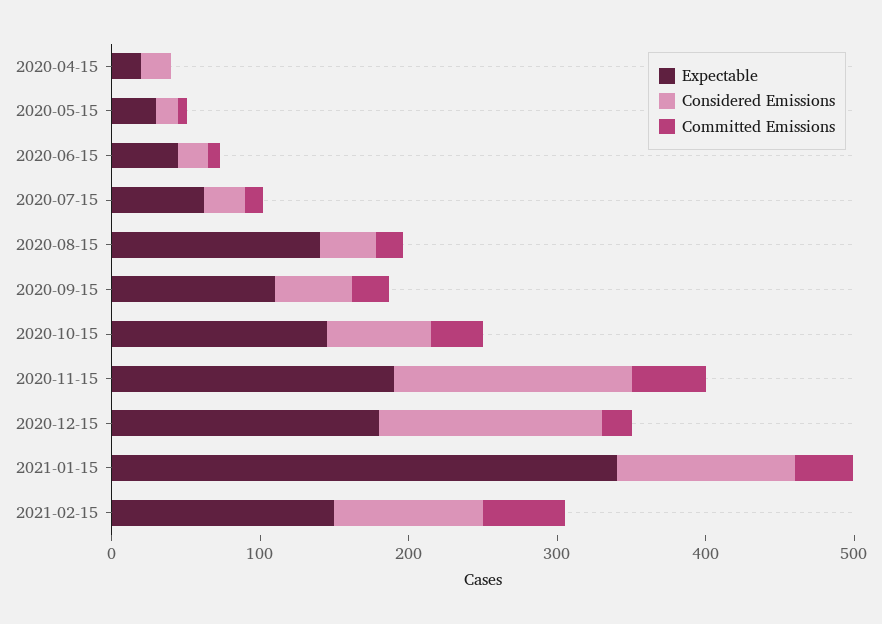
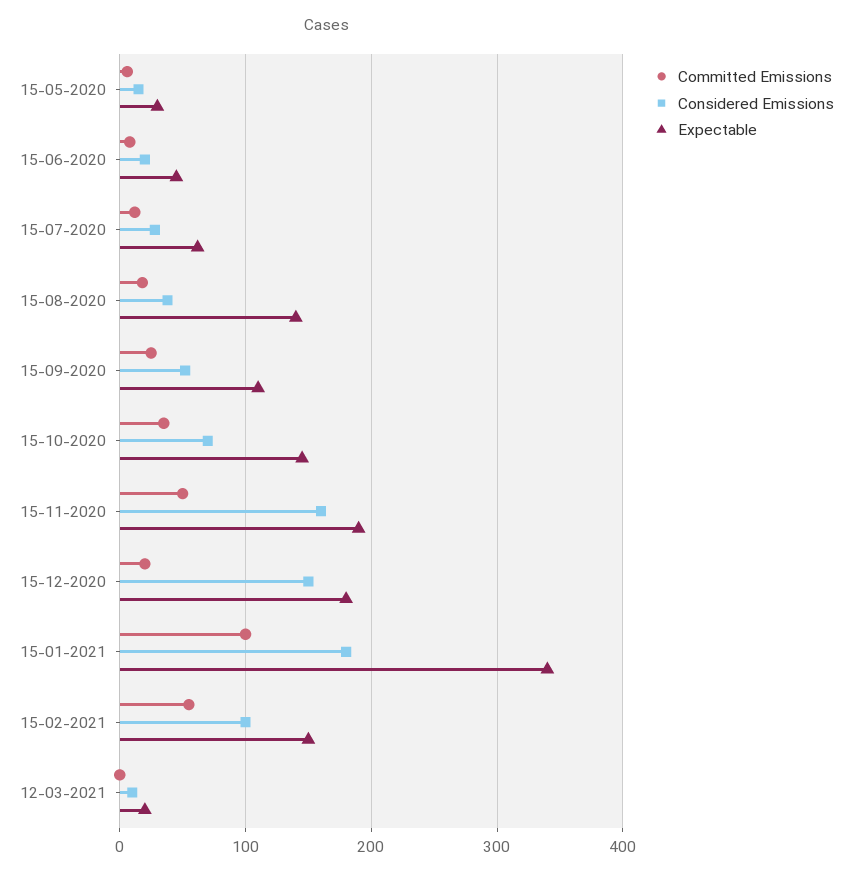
Expectable, 2020-04-15: 20 -> none
Considered Emissions, 2020-04-15: 20 -> none
Committed Emissions, 2020-04-15: 0 -> none
Considered Emissions, 2021-01-15: 120 -> 180
Committed Emissions, 2021-01-15: 40 -> 100
Committed Emissions, 12-03-2021: none -> 0
Considered Emissions, 12-03-2021: none -> 10
Expectable, 12-03-2021: none -> 20

